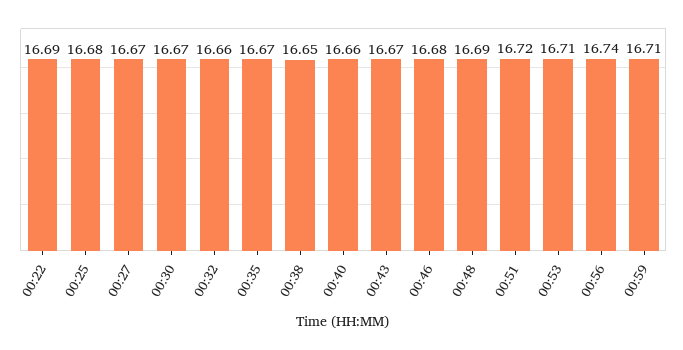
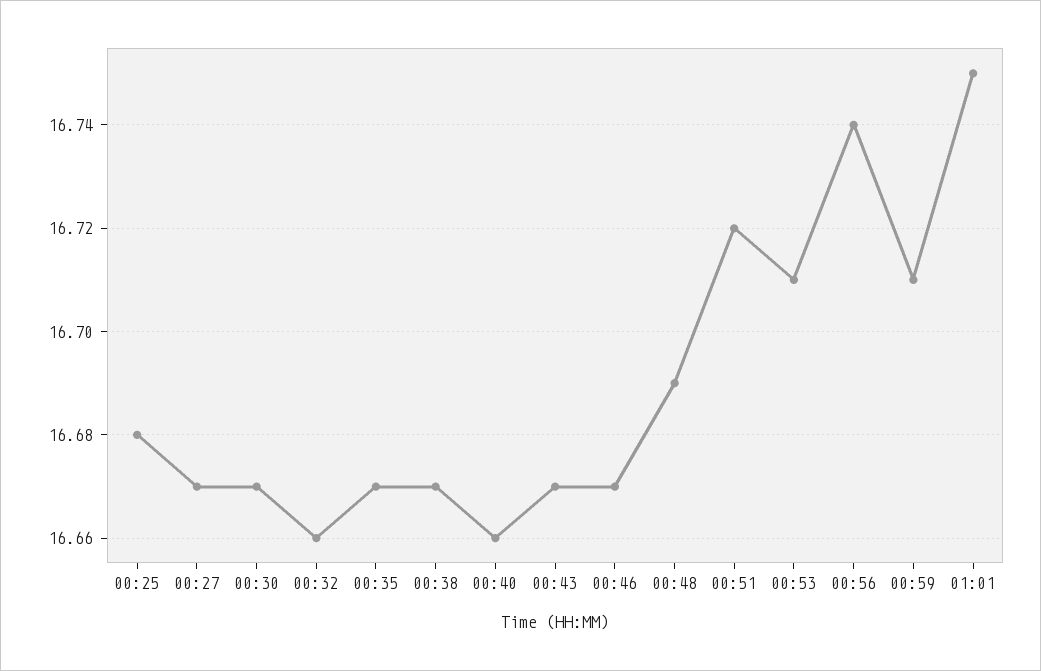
00:22: 16.69 -> none
00:38: 16.65 -> 16.67
00:46: 16.68 -> 16.67
01:01: none -> 16.75

